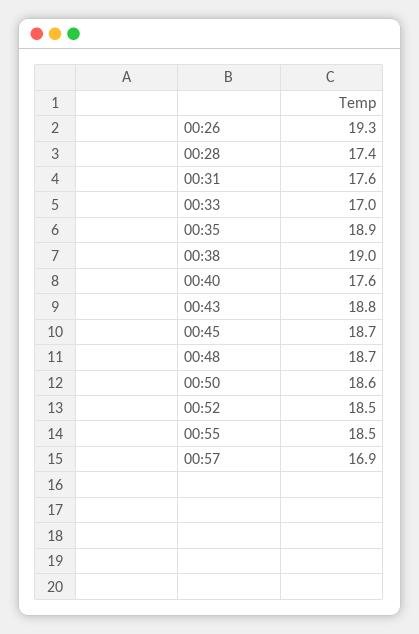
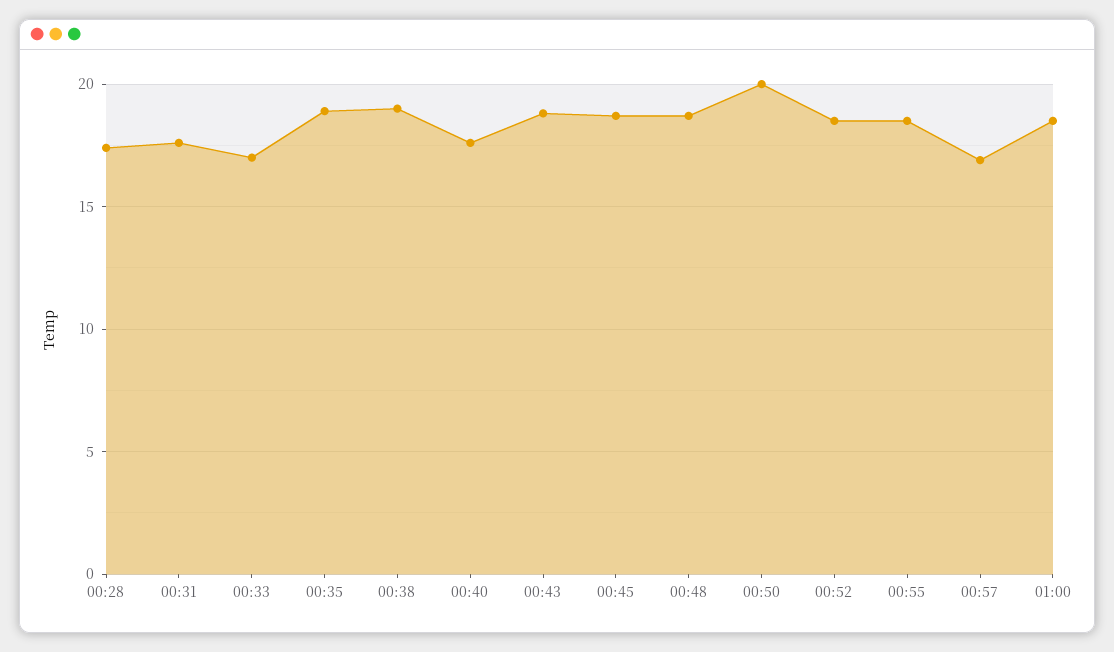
00:26: 19.3 -> none
00:50: 18.6 -> 20
01:00: none -> 18.5

